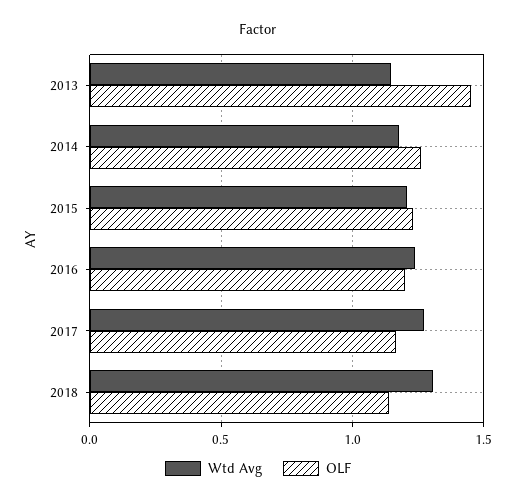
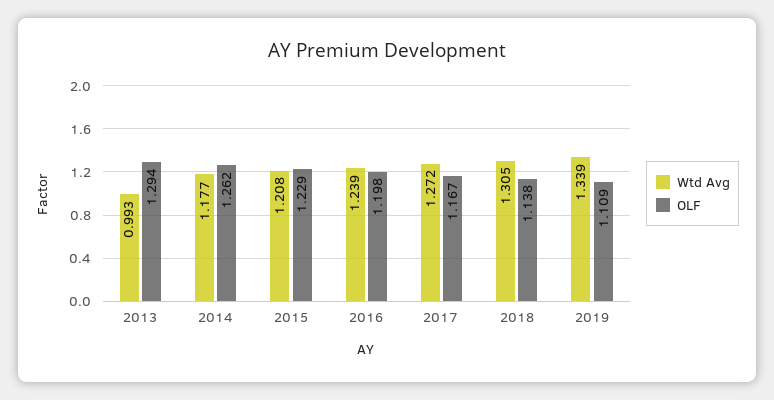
Wtd Avg, 2013: 1.15 -> 0.993
OLF, 2013: 1.45 -> 1.294
Wtd Avg, 2019: none -> 1.339
OLF, 2019: none -> 1.109

